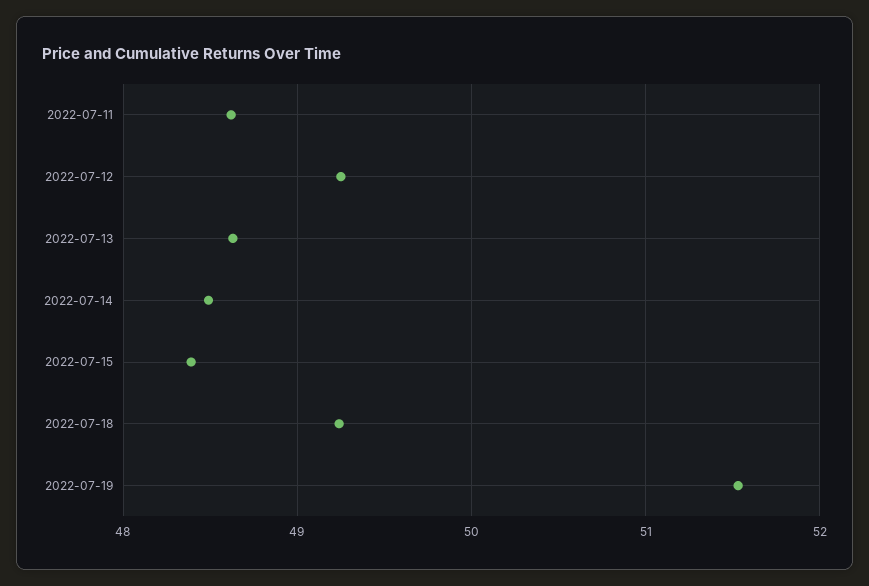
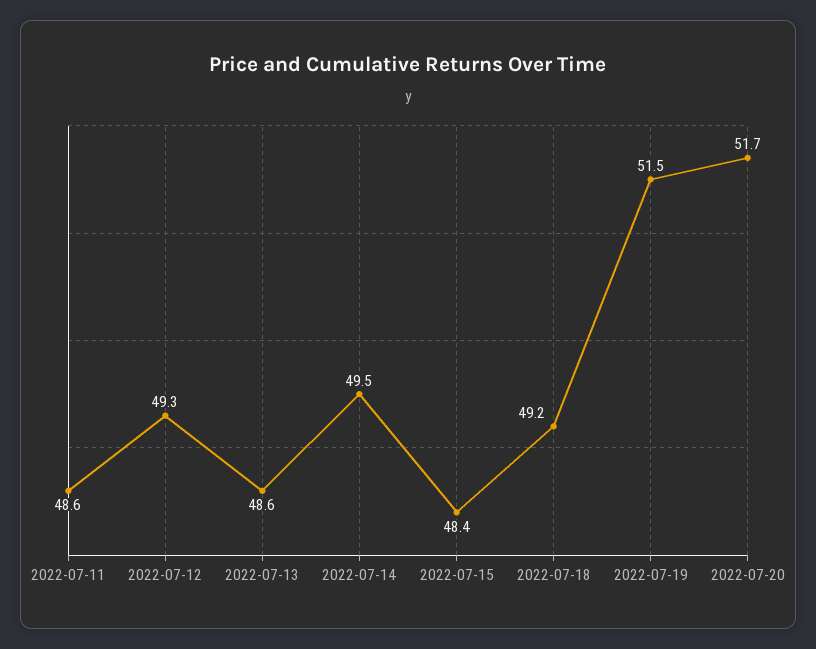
2022-07-14: 48.5 -> 49.5
2022-07-20: none -> 51.7

